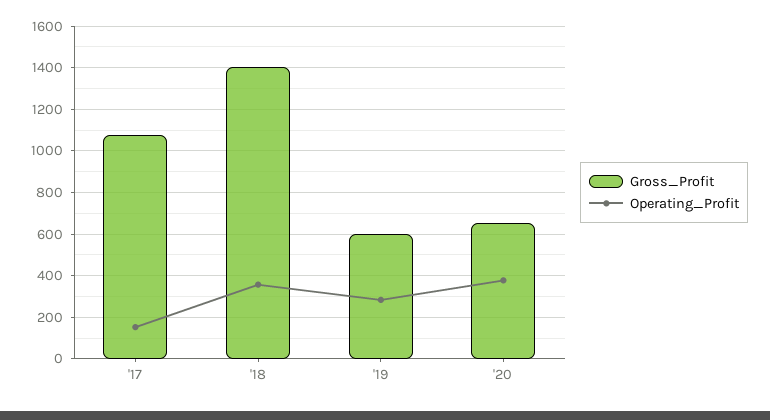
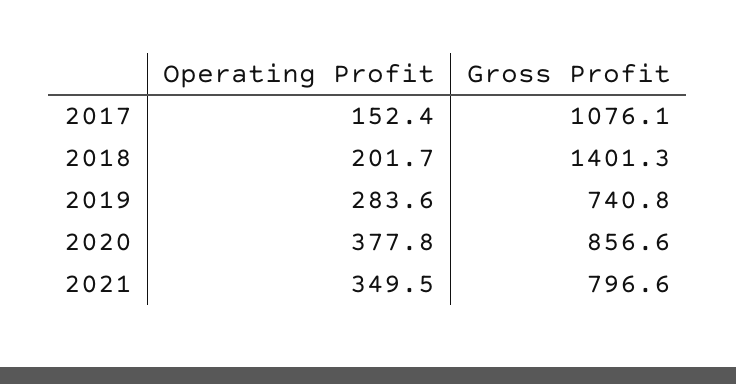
Operating_Profit, '18: 350 -> 201.7
Gross_Profit, '19: 600 -> 740.8
Gross_Profit, '20: 650 -> 856.6
Operating_Profit, 2021: none -> 349.5
Gross_Profit, 2021: none -> 796.6

